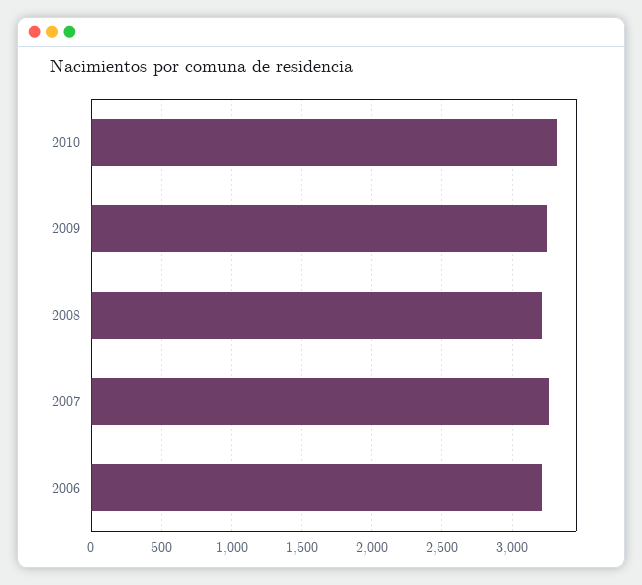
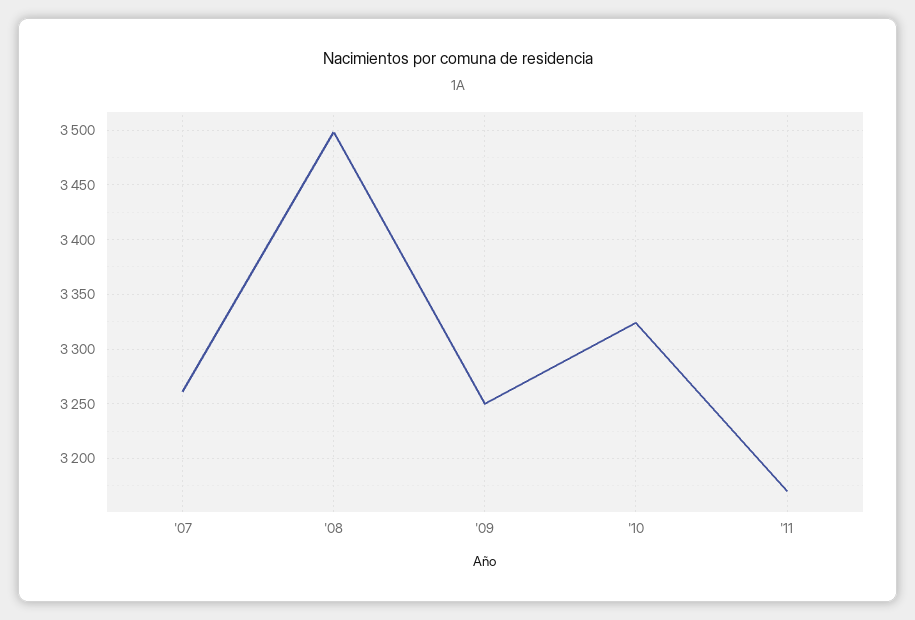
2008: 3200 -> 3500
2006: 3200 -> none
'11: none -> 3170

